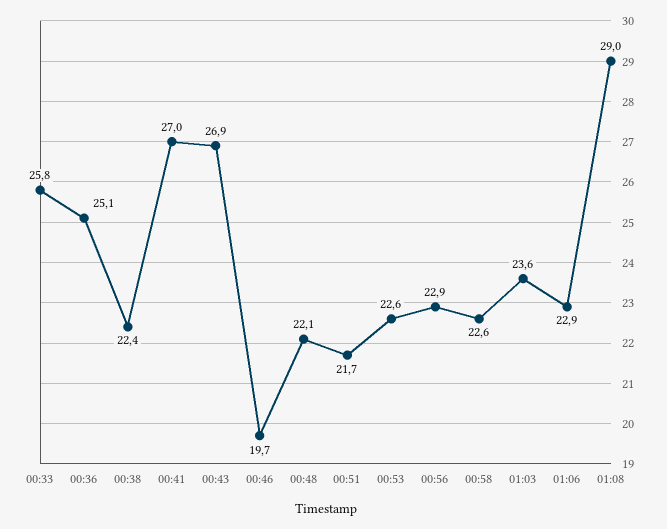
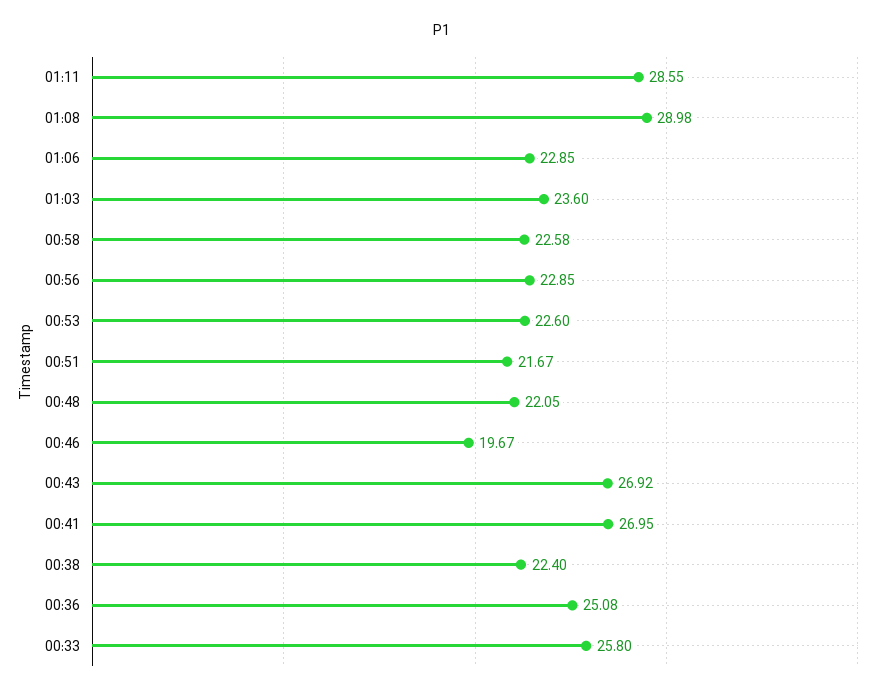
01:11: none -> 28.55

